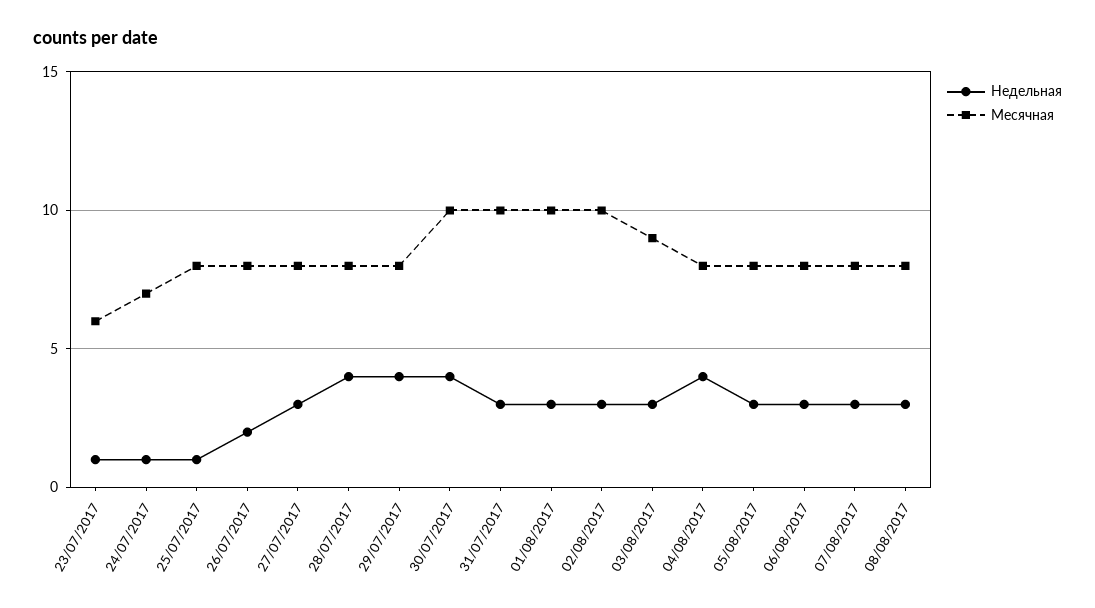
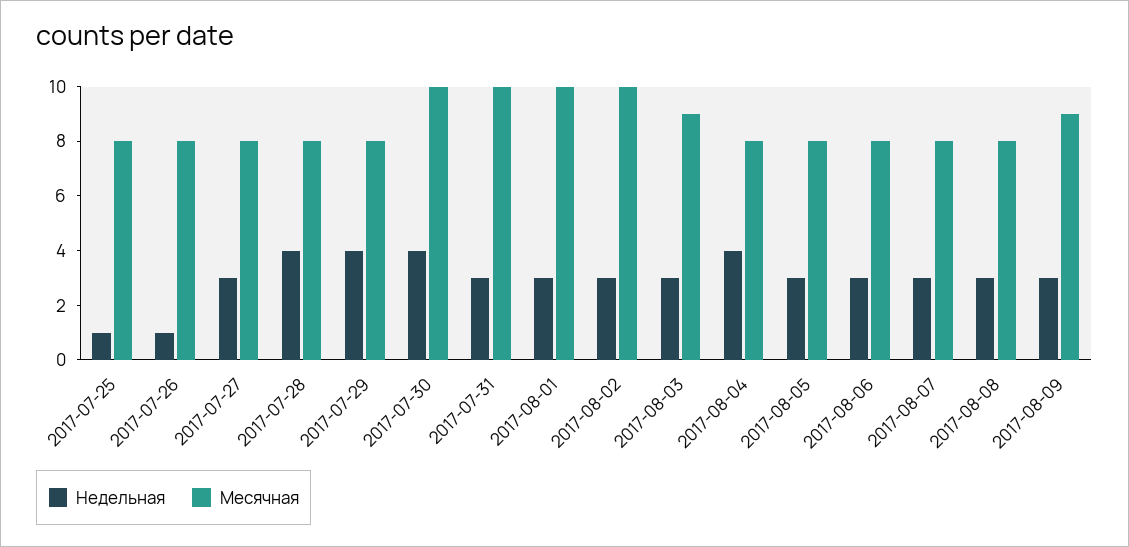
Недельная, 23/07/2017: 1 -> none
Месячная, 23/07/2017: 6 -> none
Недельная, 24/07/2017: 1 -> none
Месячная, 24/07/2017: 7 -> none
Недельная, 26/07/2017: 2 -> 1
Недельная, 2017-08-09: none -> 3
Месячная, 2017-08-09: none -> 9

